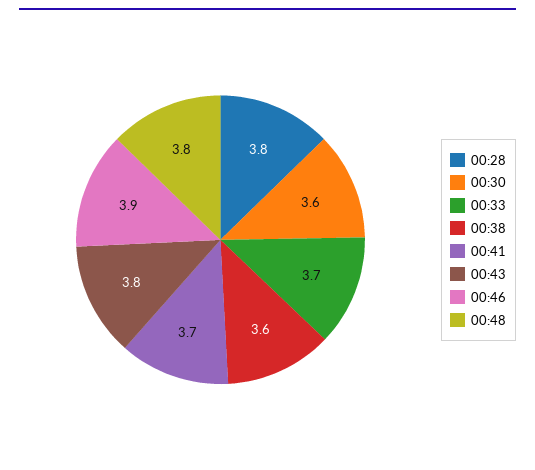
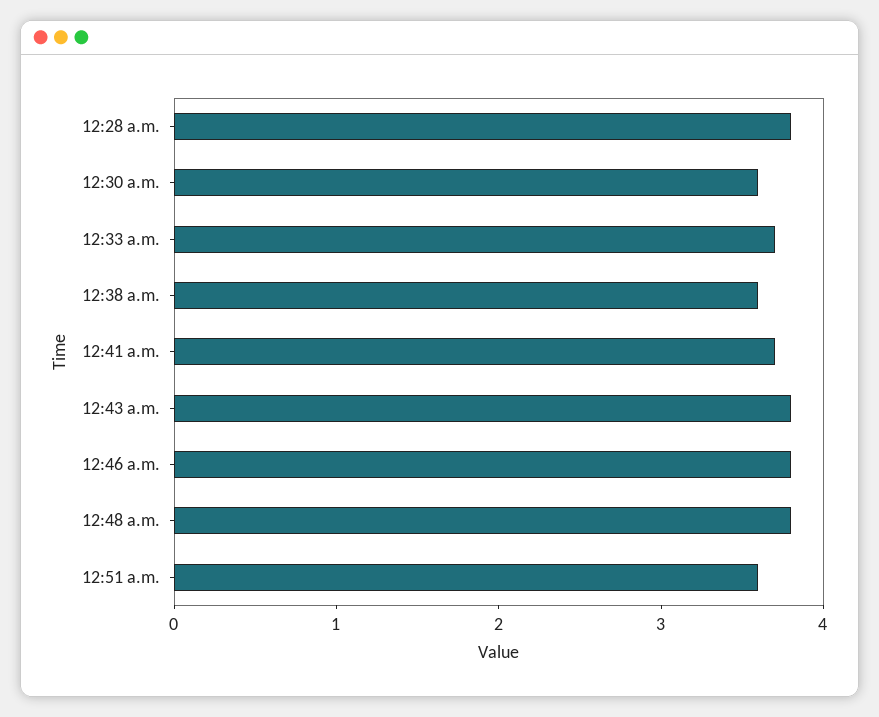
00:46: 3.9 -> 3.8
12:51 a.m.: none -> 3.6

